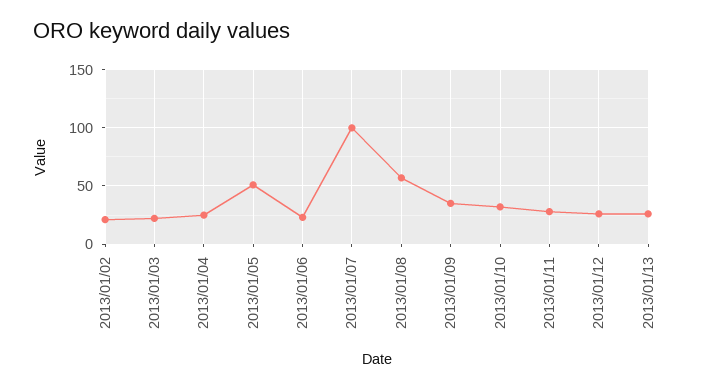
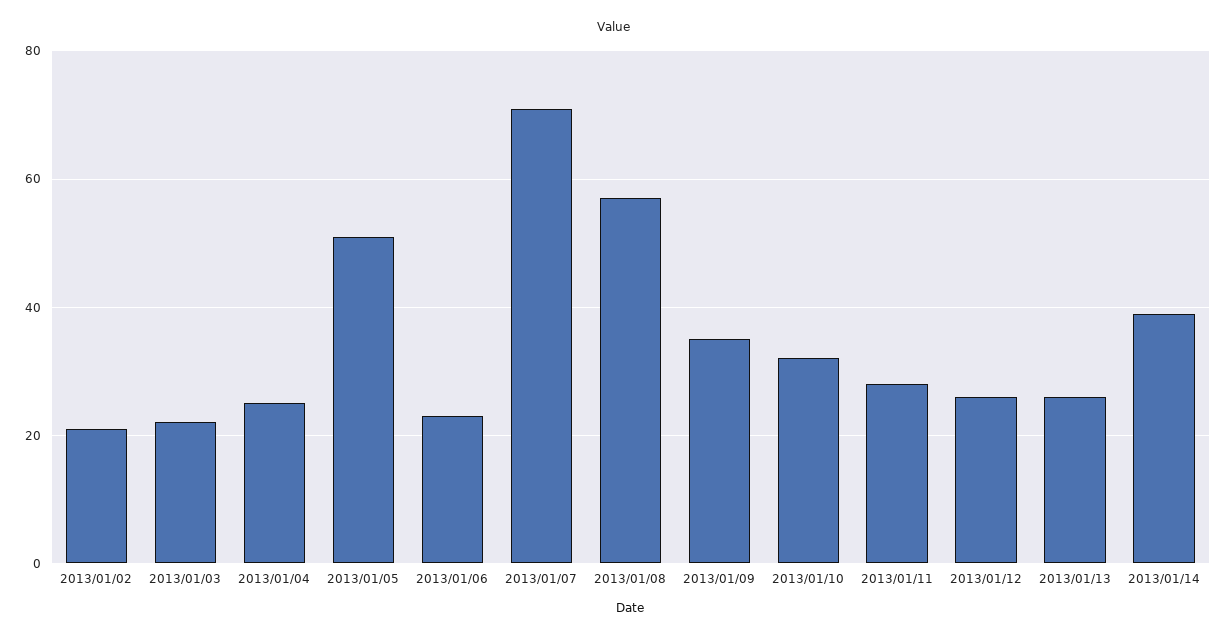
2013/01/07: 100 -> 70
2013/01/14: none -> 40

